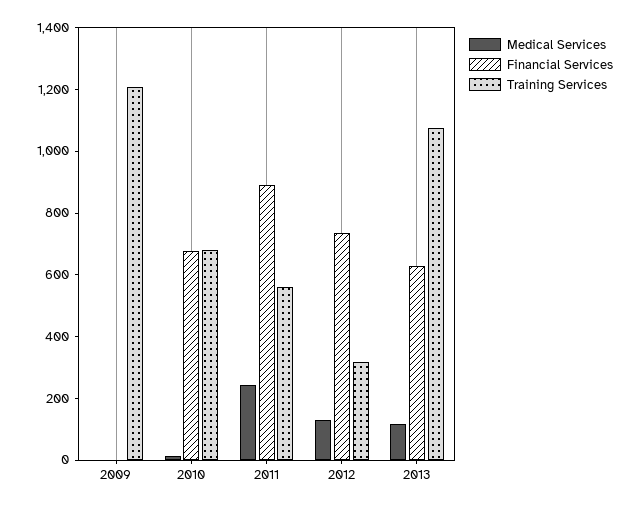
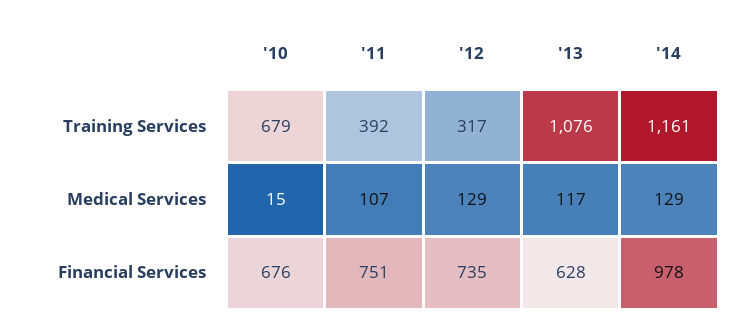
Medical Services, 2009: 0 -> none
Financial Services, 2009: 0 -> none
Training Services, 2009: 1200 -> none
Medical Services, 2011: 250 -> 107
Financial Services, 2011: 900 -> 751
Training Services, 2011: 550 -> 392
Training Services, '14: none -> 1161
Medical Services, '14: none -> 129
Financial Services, '14: none -> 978

